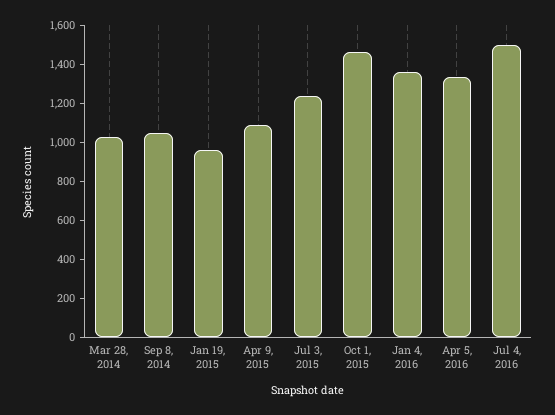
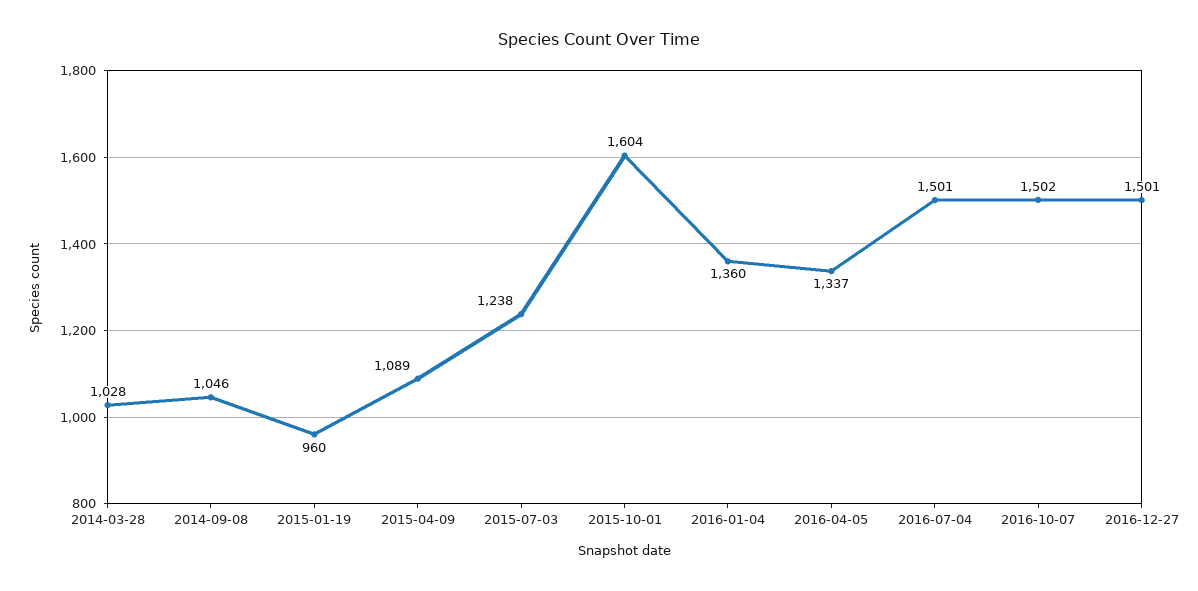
Oct 1, 2015: 1450 -> 1604
2016-10-07: none -> 1502
2016-12-27: none -> 1501

